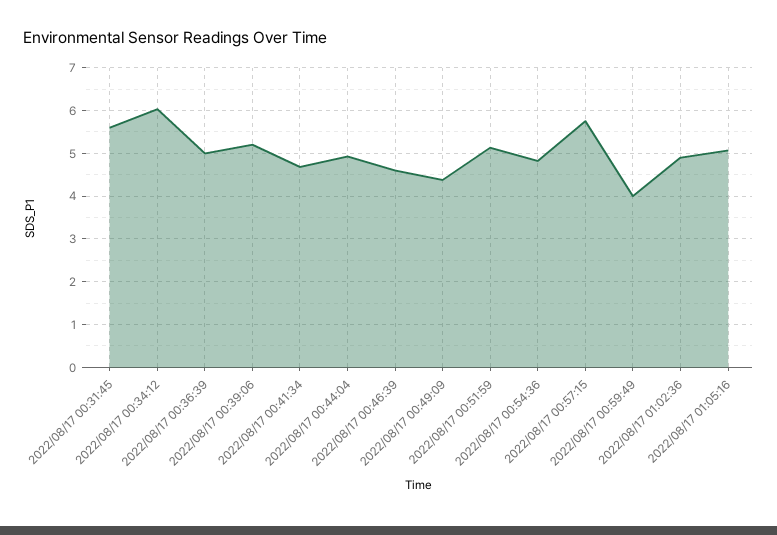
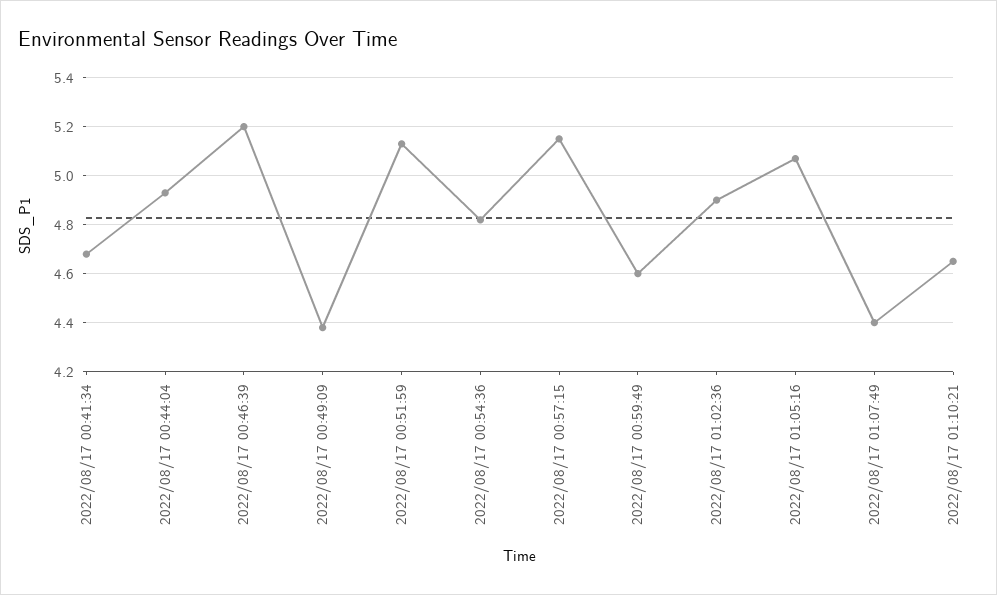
2022/08/17 00:31:45: 5.6 -> none
2022/08/17 00:34:12: 6 -> none
2022/08/17 00:36:39: 5 -> none
2022/08/17 00:39:06: 5.2 -> none
2022/08/17 00:46:39: 4.6 -> 5.2
2022/08/17 00:57:15: 5.8 -> 5.15
2022/08/17 00:59:49: 4 -> 4.6
2022/08/17 01:07:49: none -> 4.4
2022/08/17 01:10:21: none -> 4.65

